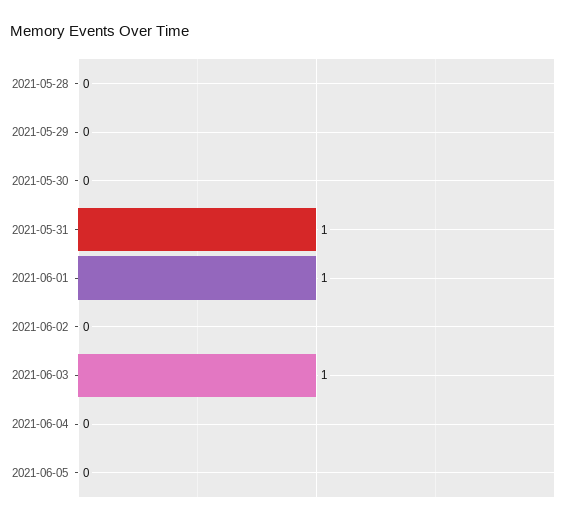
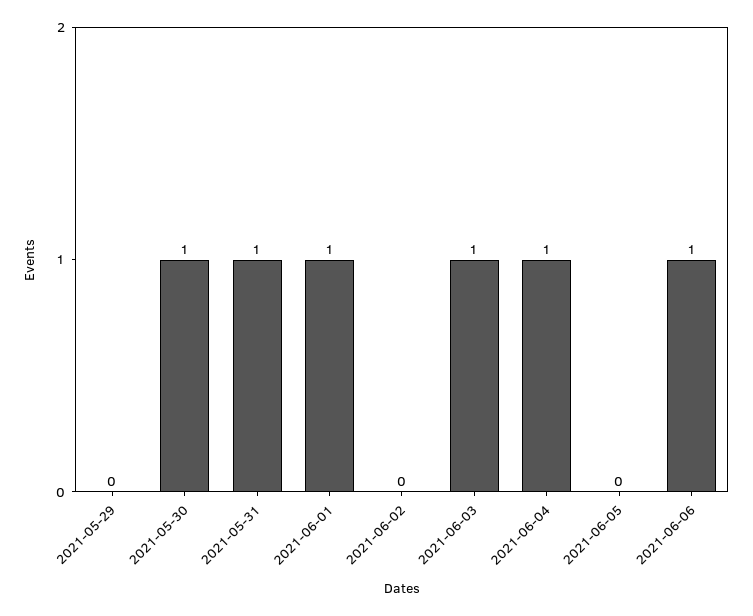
2021-05-28: 0 -> none
2021-05-30: 0 -> 1
2021-06-04: 0 -> 1
2021-06-06: none -> 1

